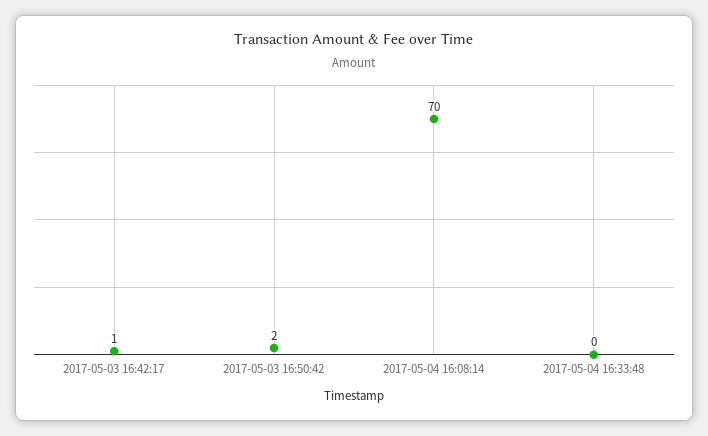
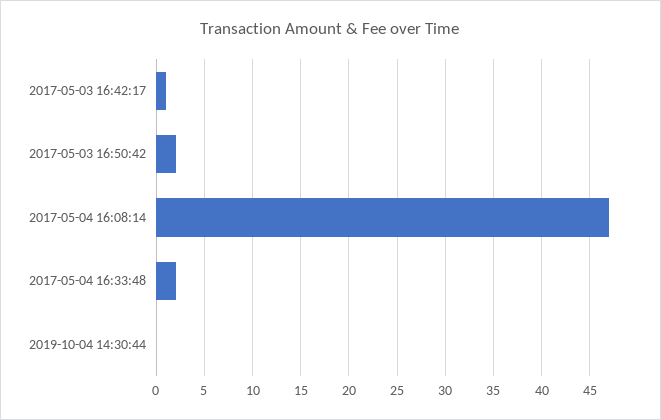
2017-05-04 16:08:14: 70 -> 47
2017-05-04 16:33:48: 0 -> 2
2019-10-04 14:30:44: none -> 0

